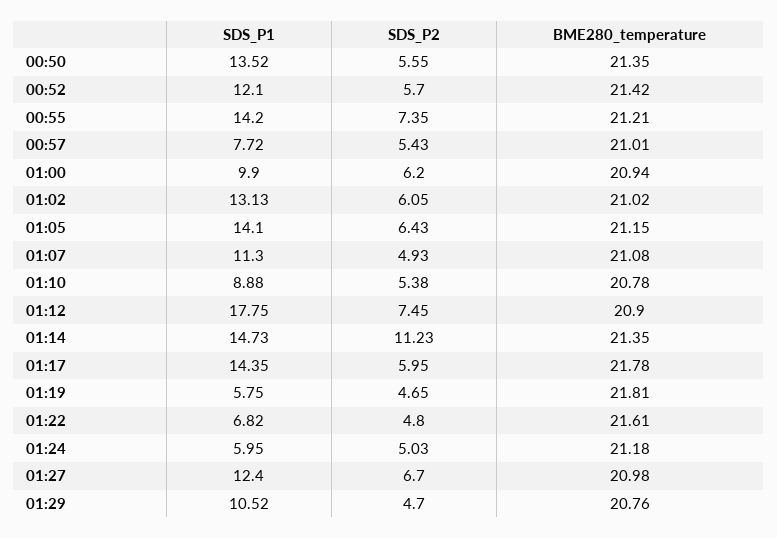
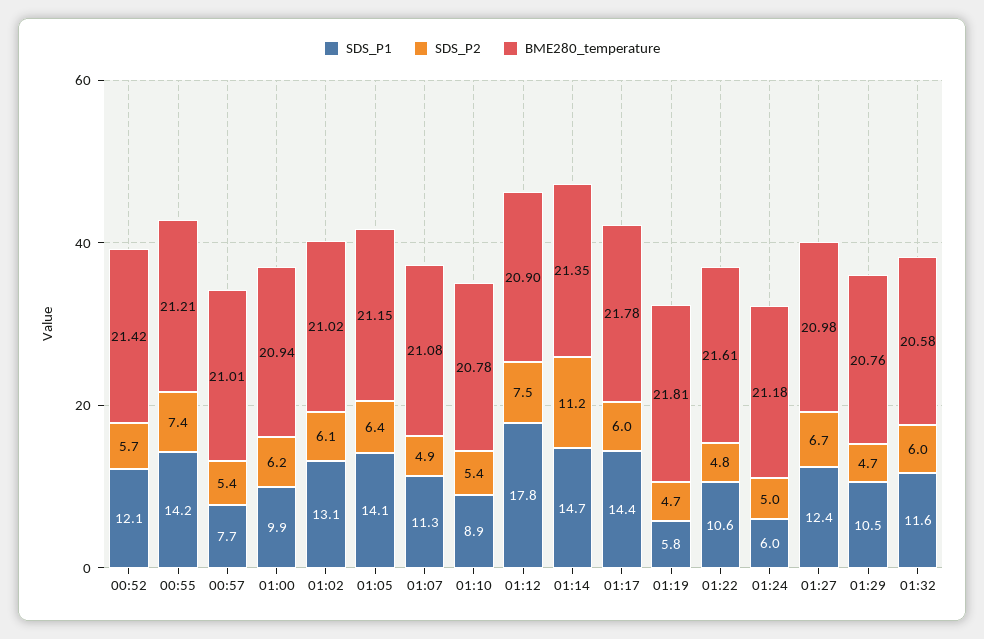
SDS_P1, 00:50: 13.52 -> none
SDS_P2, 00:50: 5.55 -> none
BME280_temperature, 00:50: 21.35 -> none
SDS_P1, 01:22: 6.82 -> 10.6
SDS_P1, 01:32: none -> 11.6
SDS_P2, 01:32: none -> 6
BME280_temperature, 01:32: none -> 20.58

